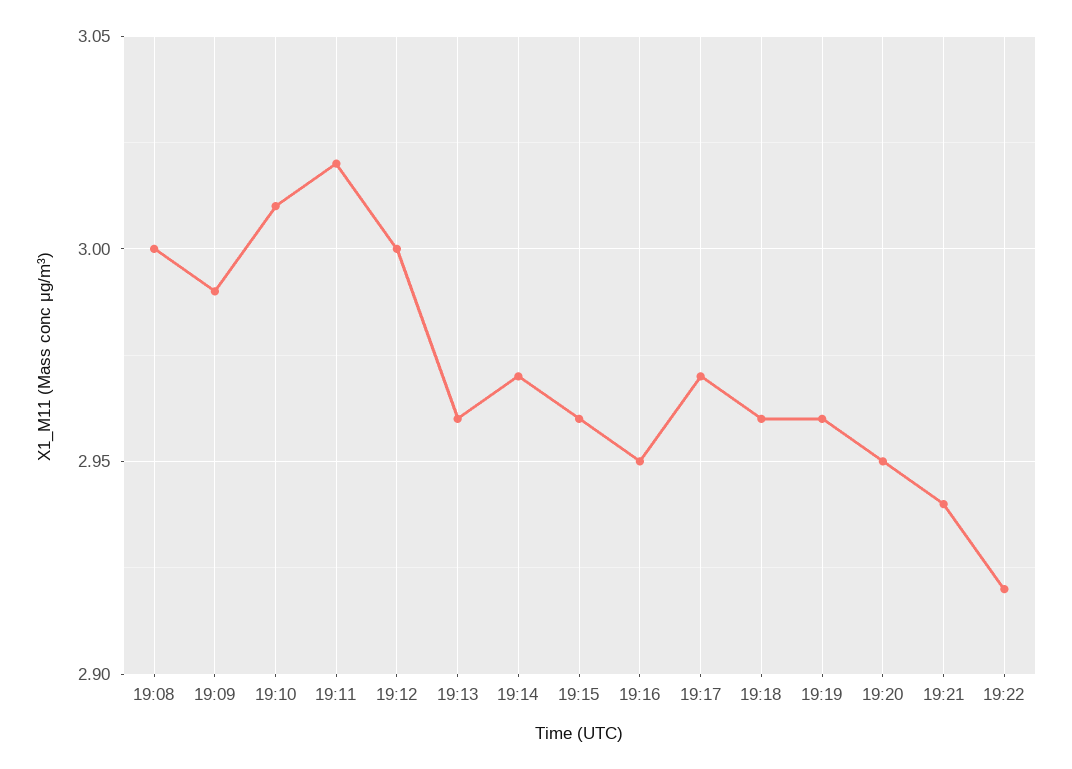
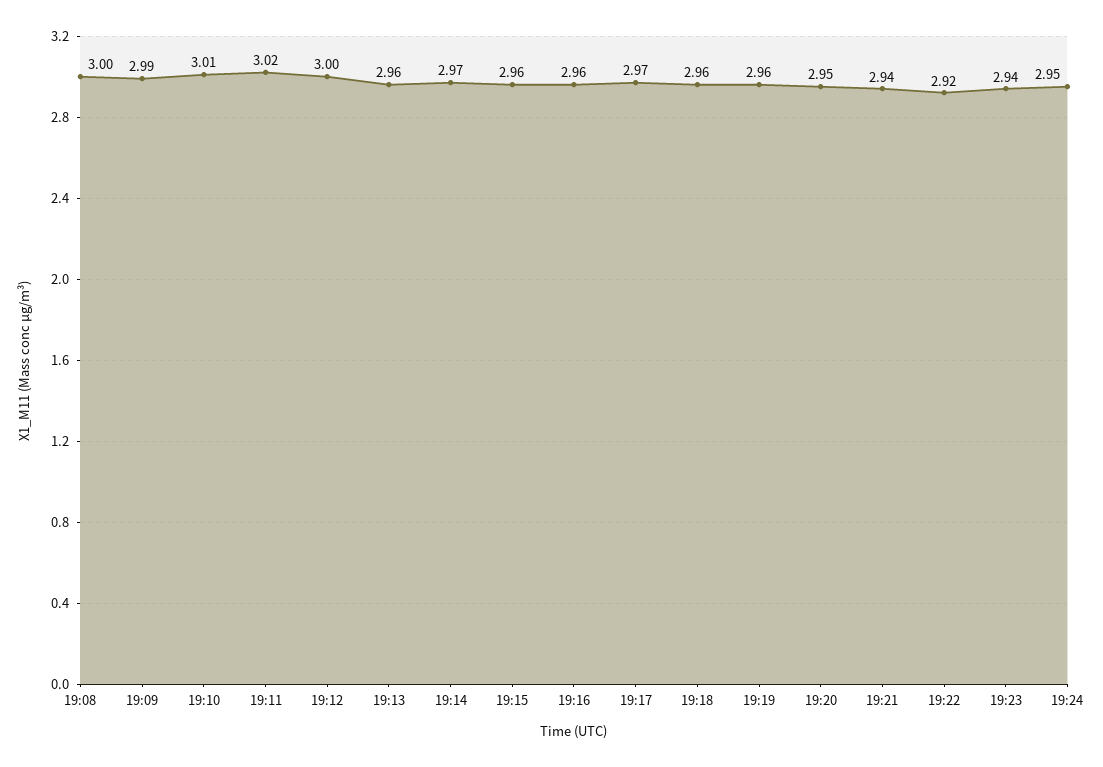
19:16: 2.95 -> 2.96
19:23: none -> 2.94
19:24: none -> 2.95

